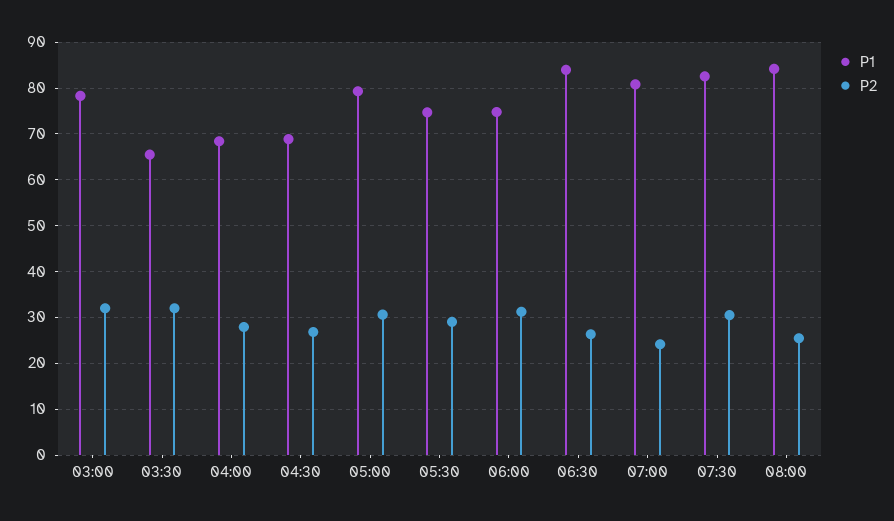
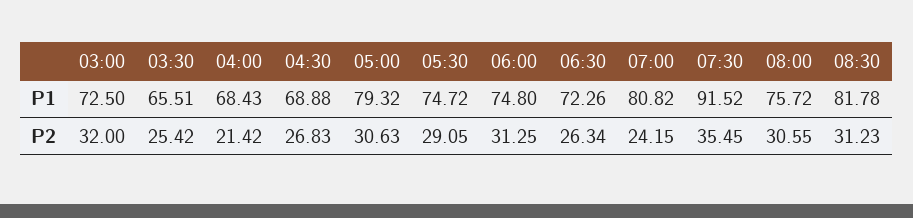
P1, 03:00: 78 -> 72.5
P2, 03:30: 32 -> 25.42
P2, 04:00: 28 -> 21.42
P1, 06:30: 84 -> 72.26
P1, 07:30: 82 -> 91.52
P2, 07:30: 30 -> 35.45
P1, 08:00: 84 -> 75.72
P2, 08:00: 26 -> 30.55
P1, 08:30: none -> 81.78
P2, 08:30: none -> 31.23

